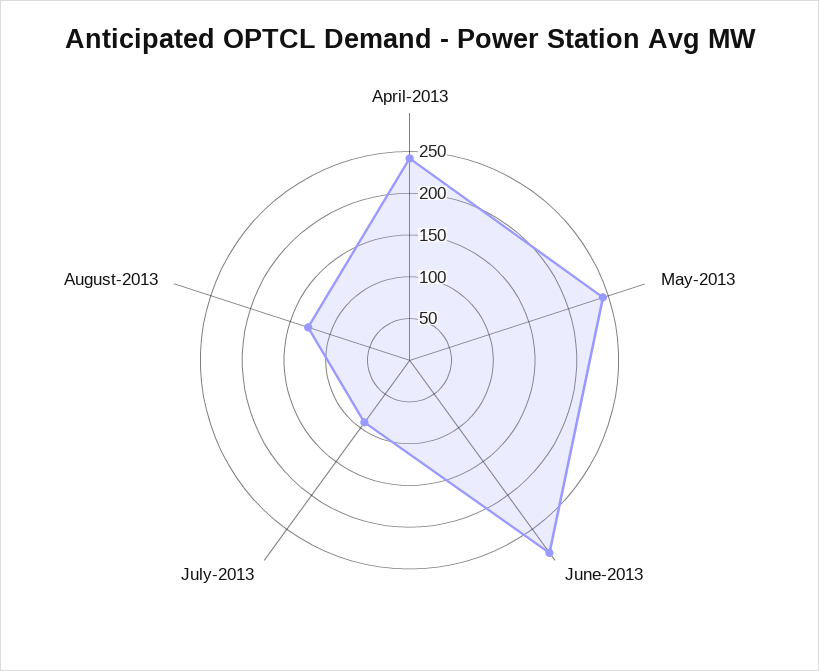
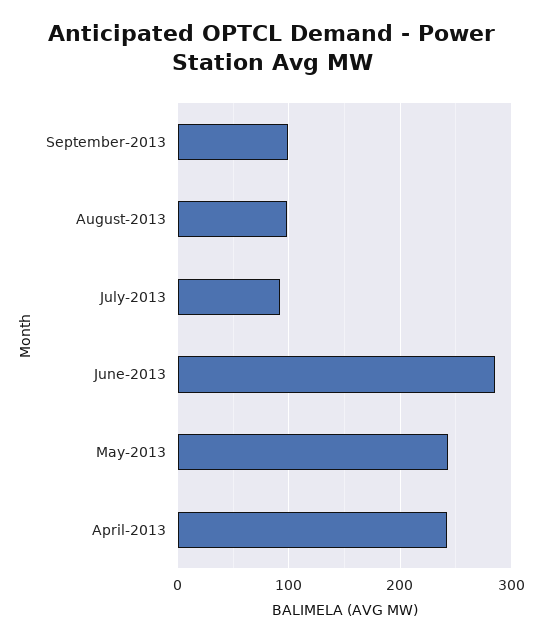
August-2013: 130 -> 100
September-2013: none -> 100

